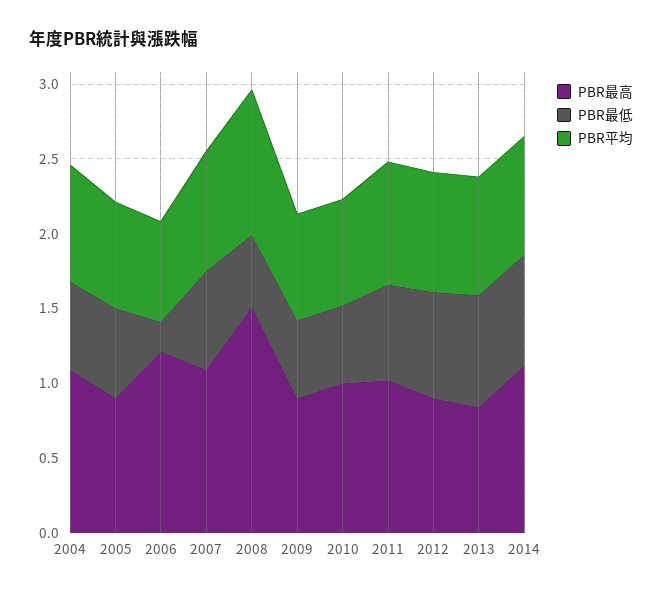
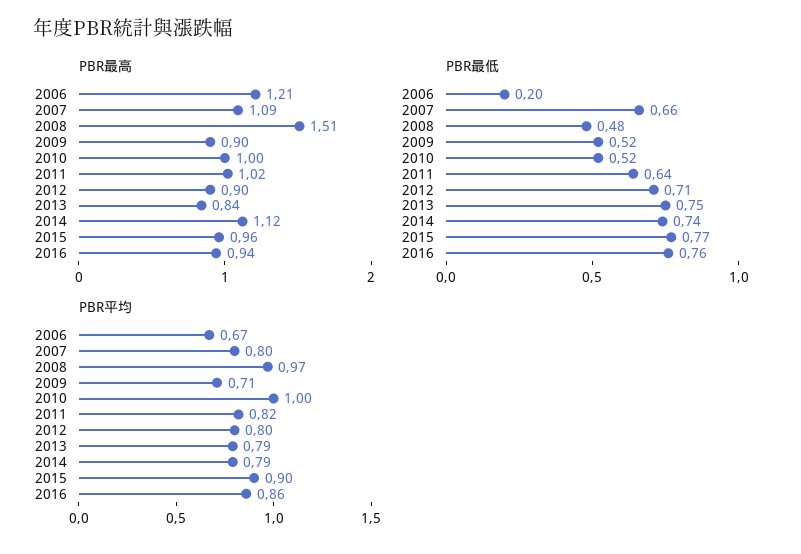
PBR最高, 2004: 1.1 -> none
PBR最低, 2004: 0.6 -> none
PBR平均, 2004: 0.8 -> none
PBR最高, 2005: 0.9 -> none
PBR最低, 2005: 0.6 -> none
PBR平均, 2005: 0.7 -> none
PBR平均, 2010: 0.7 -> 1
PBR最高, 2015: none -> 0.96
PBR最高, 2016: none -> 0.94
PBR最低, 2015: none -> 0.77
PBR最低, 2016: none -> 0.76
PBR平均, 2015: none -> 0.9
PBR平均, 2016: none -> 0.86

